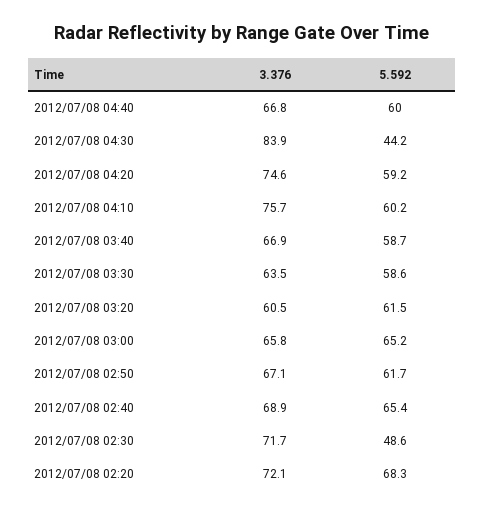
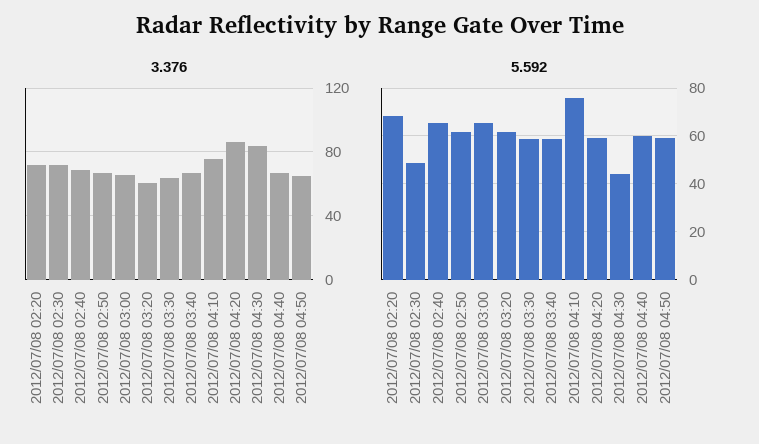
3.376, 2012/07/08 04:20: 74.6 -> 85
5.592, 2012/07/08 04:10: 60.2 -> 75
3.376, 2012/07/08 04:50: none -> 65
5.592, 2012/07/08 04:50: none -> 60

